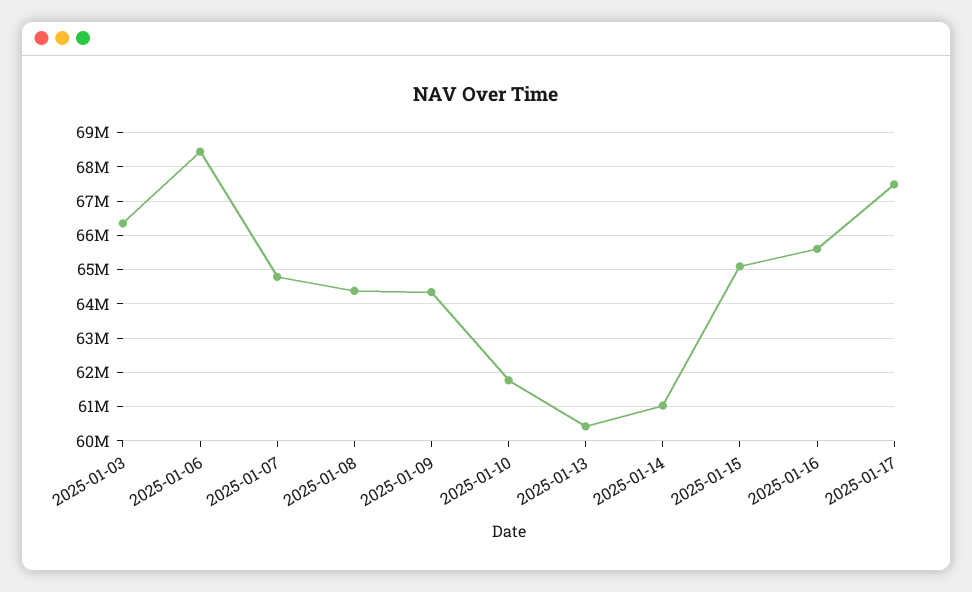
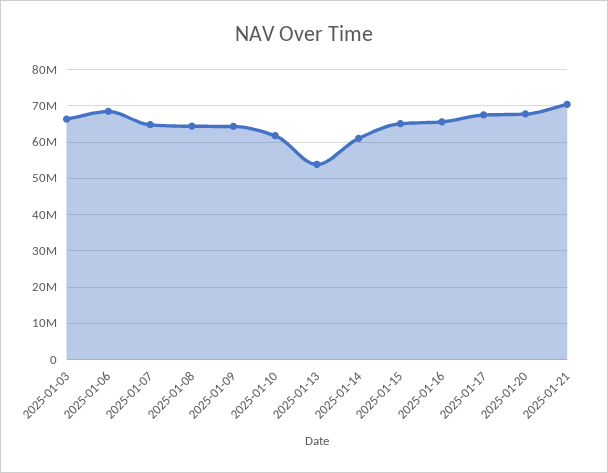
2025-01-13: 60400000 -> 54000000
2025-01-20: none -> 68000000
2025-01-21: none -> 70000000

